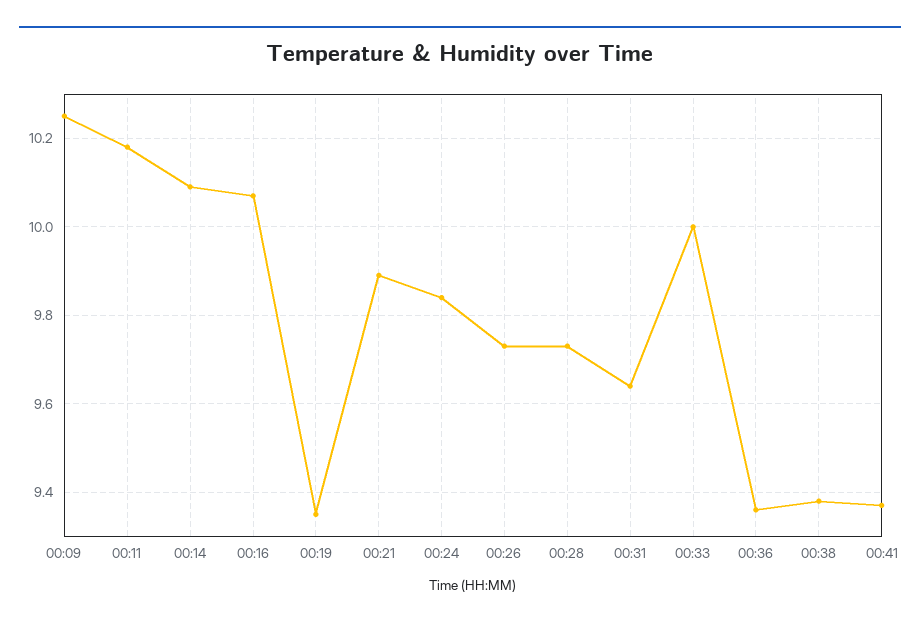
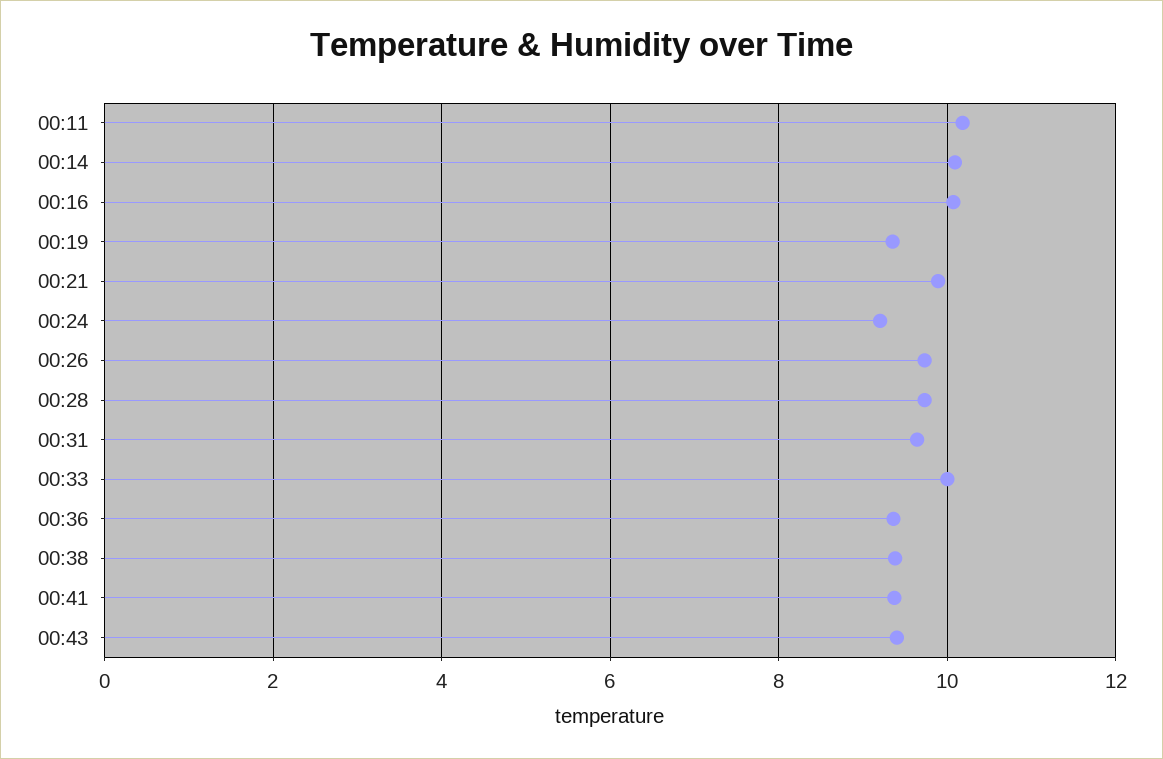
00:09: 10.25 -> none
00:24: 9.85 -> 9.2
00:43: none -> 9.4

